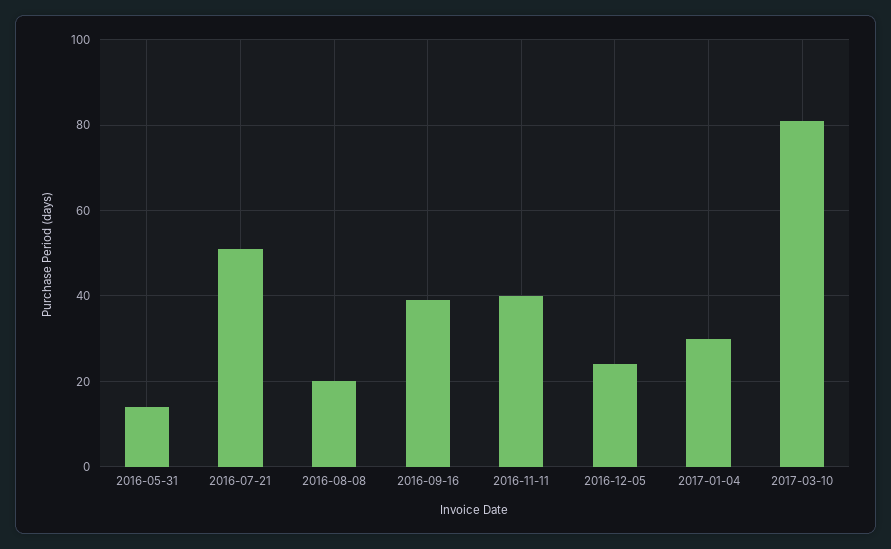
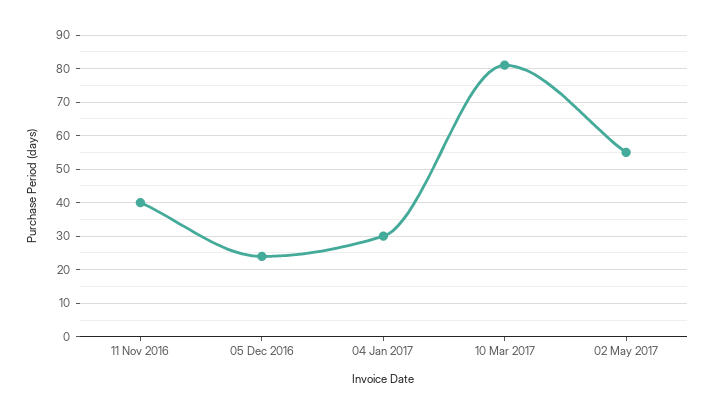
2016-05-31: 15 -> none
2016-07-21: 50 -> none
2016-08-08: 20 -> none
2016-09-16: 40 -> none
02 May 2017: none -> 55

